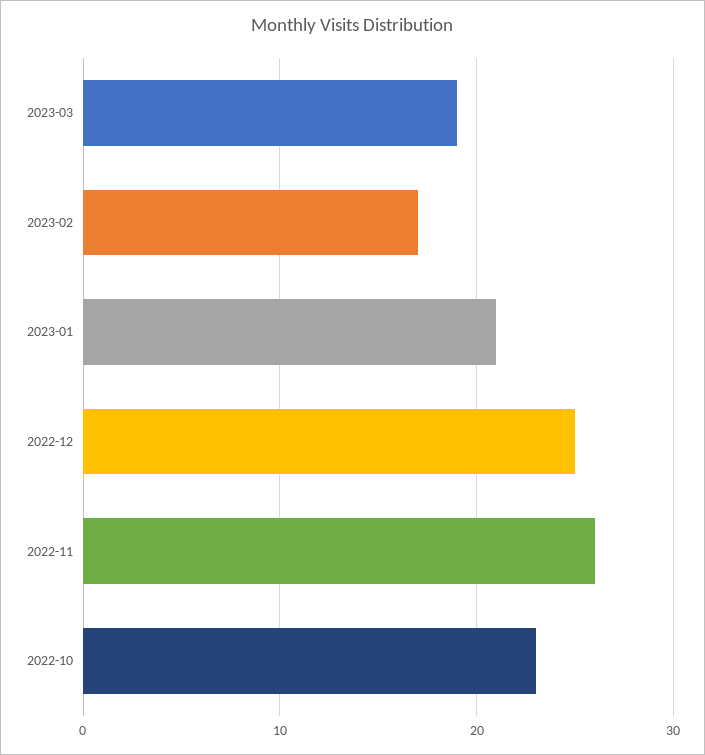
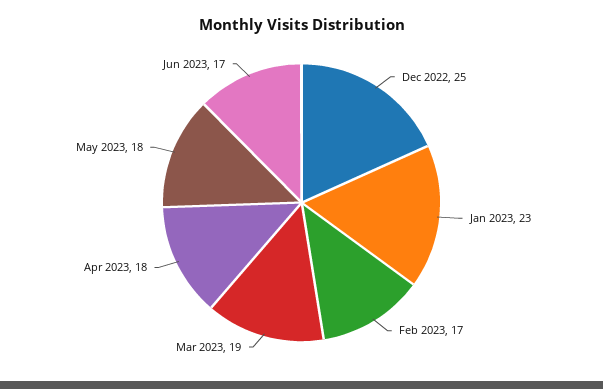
2023-01: 21 -> 23
2022-11: 26 -> none
2022-10: 23 -> none
Apr 2023: none -> 18
May 2023: none -> 18
Jun 2023: none -> 17

